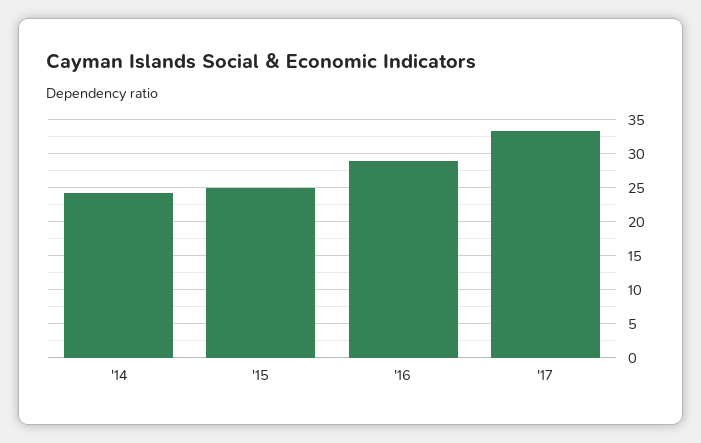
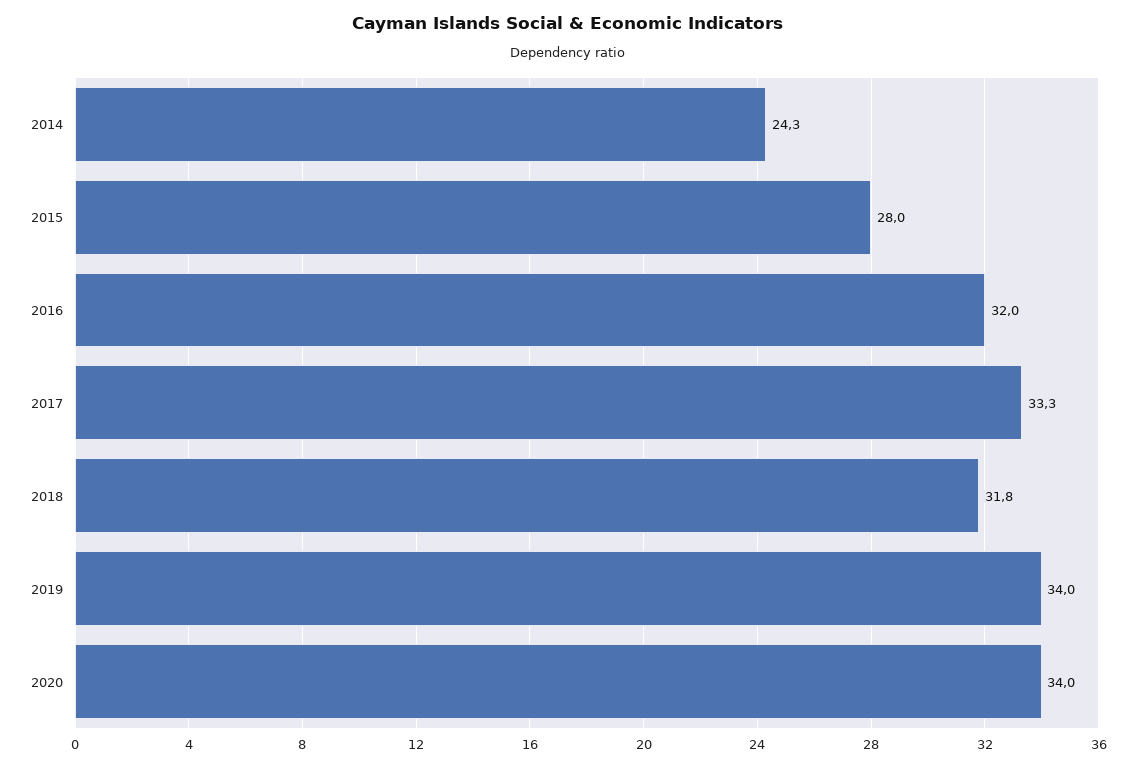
'15: 25 -> 28
'16: 29 -> 32
2018: none -> 31.8
2019: none -> 34
2020: none -> 34

